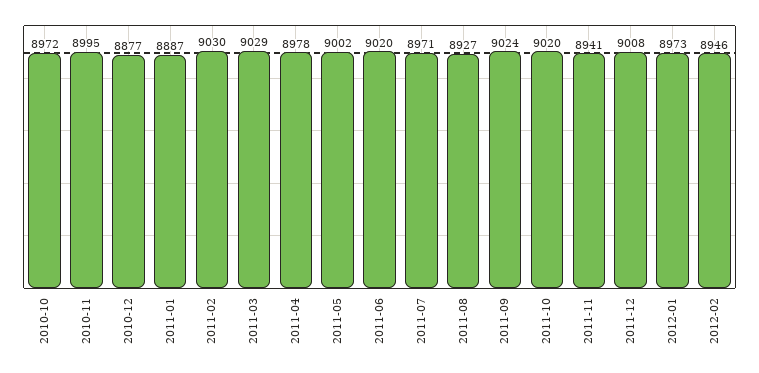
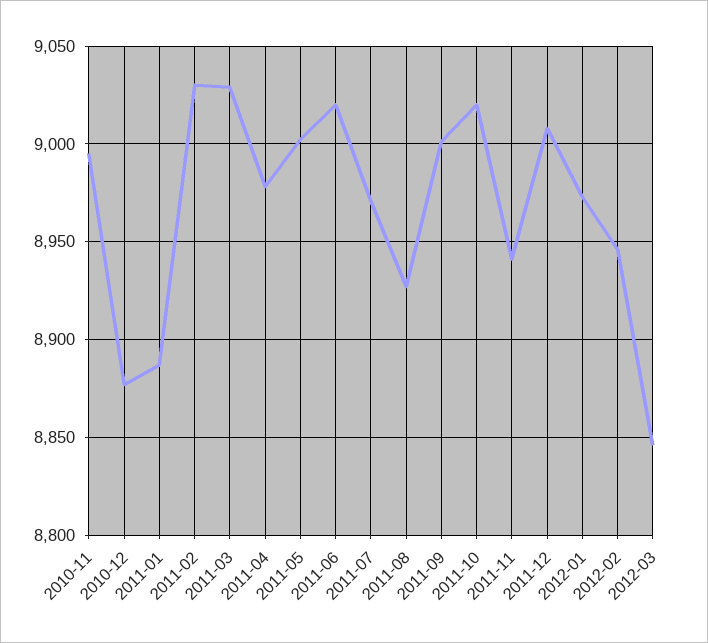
2010-10: 8972 -> none
2011-09: 9024 -> 9000
2012-03: none -> 8845

